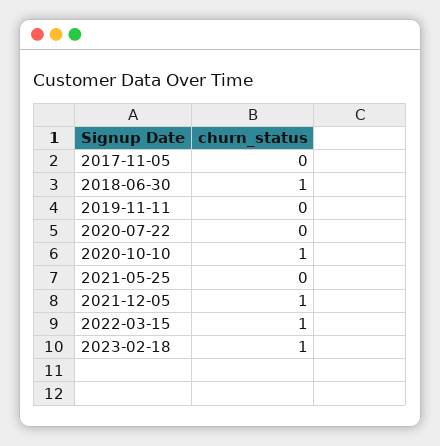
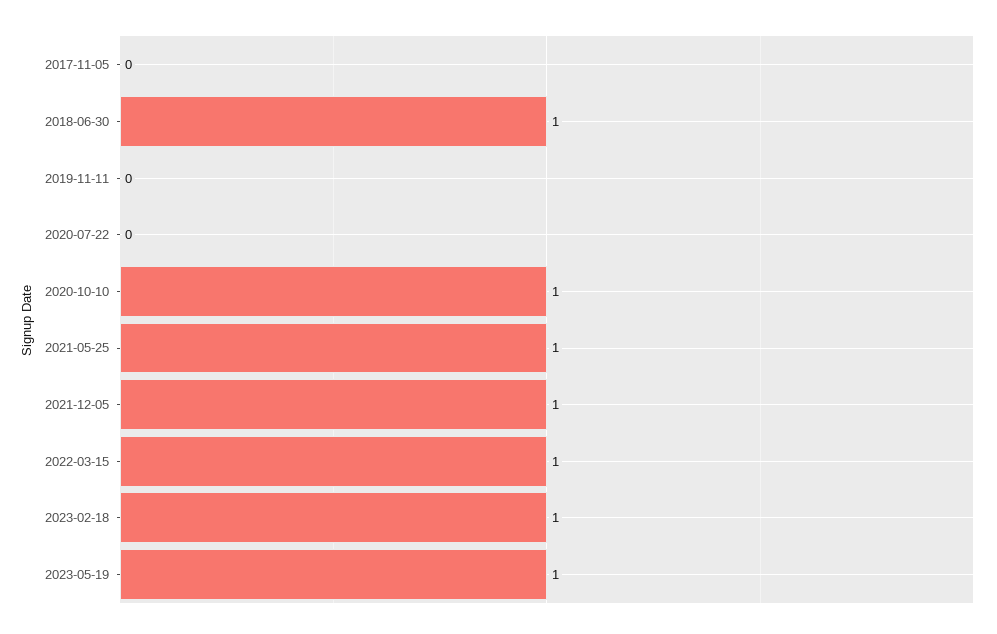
2021-05-25: 0 -> 1
2023-05-19: none -> 1

